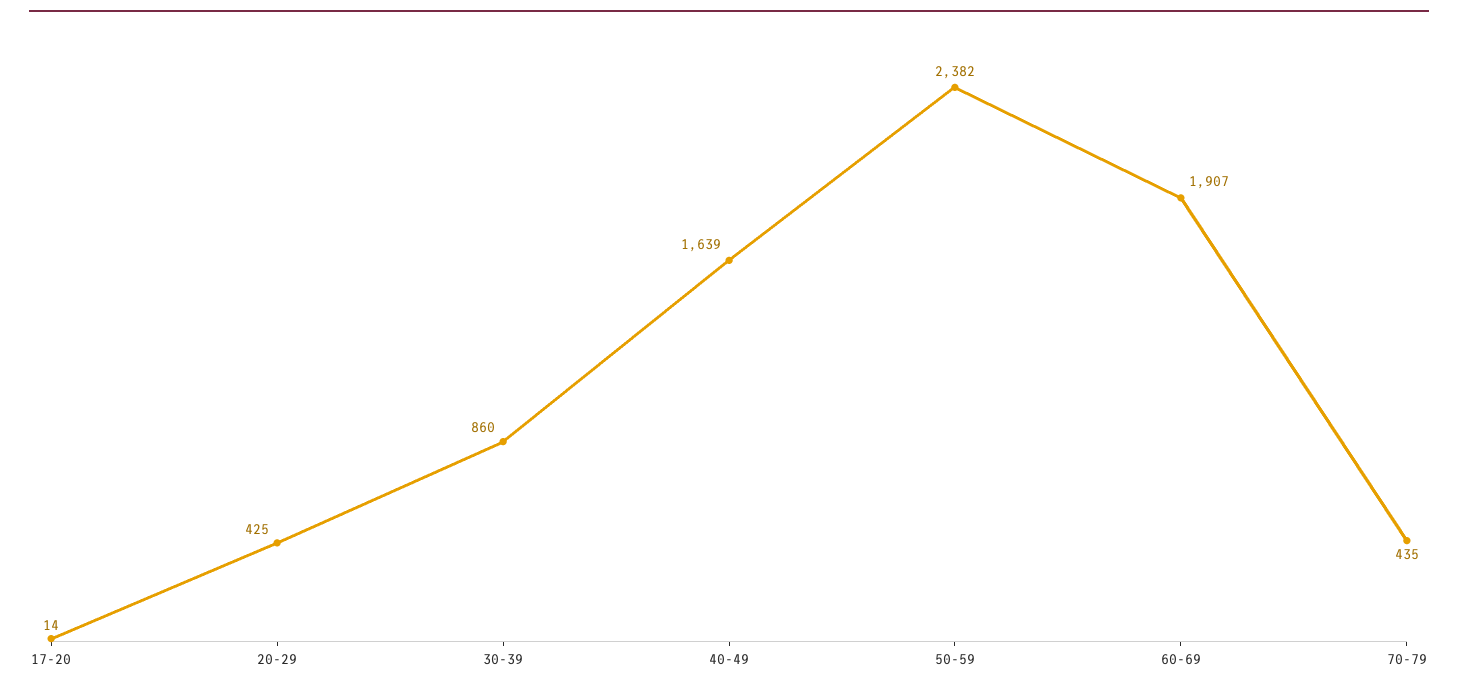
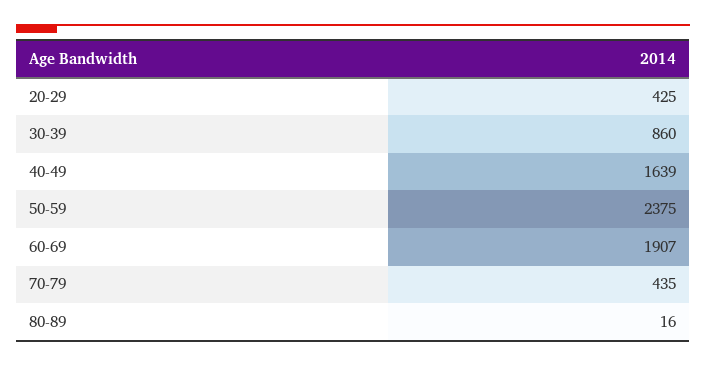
17-20: 14 -> none
50-59: 2382 -> 2375
80-89: none -> 16

